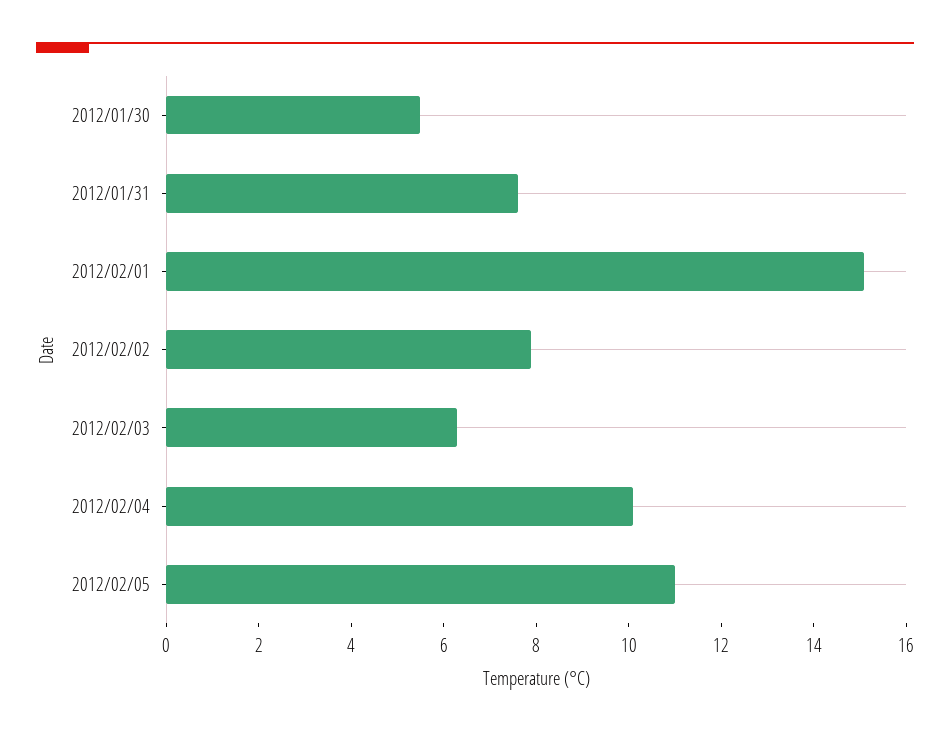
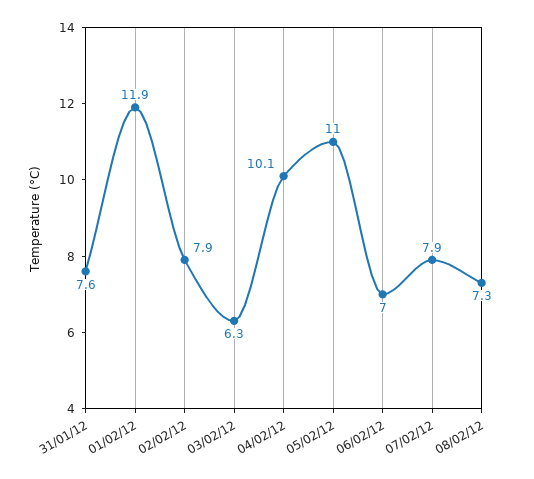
2012/01/30: 5.5 -> none
2012/02/01: 15 -> 11.9
06/02/12: none -> 7
07/02/12: none -> 7.9
08/02/12: none -> 7.3

